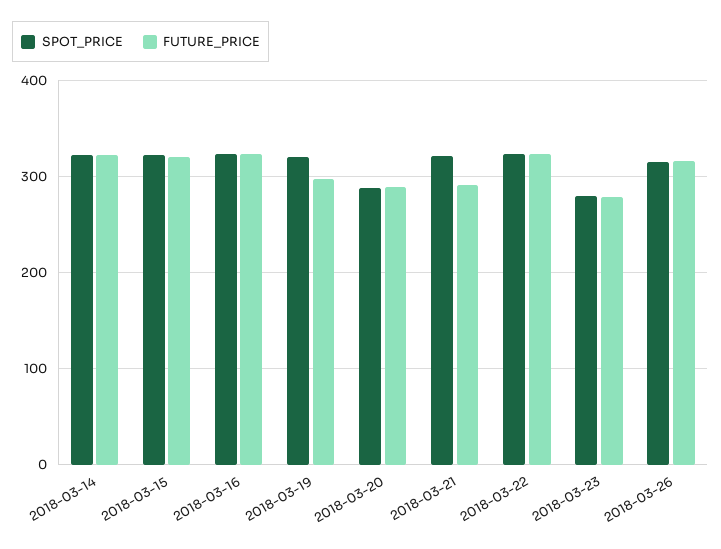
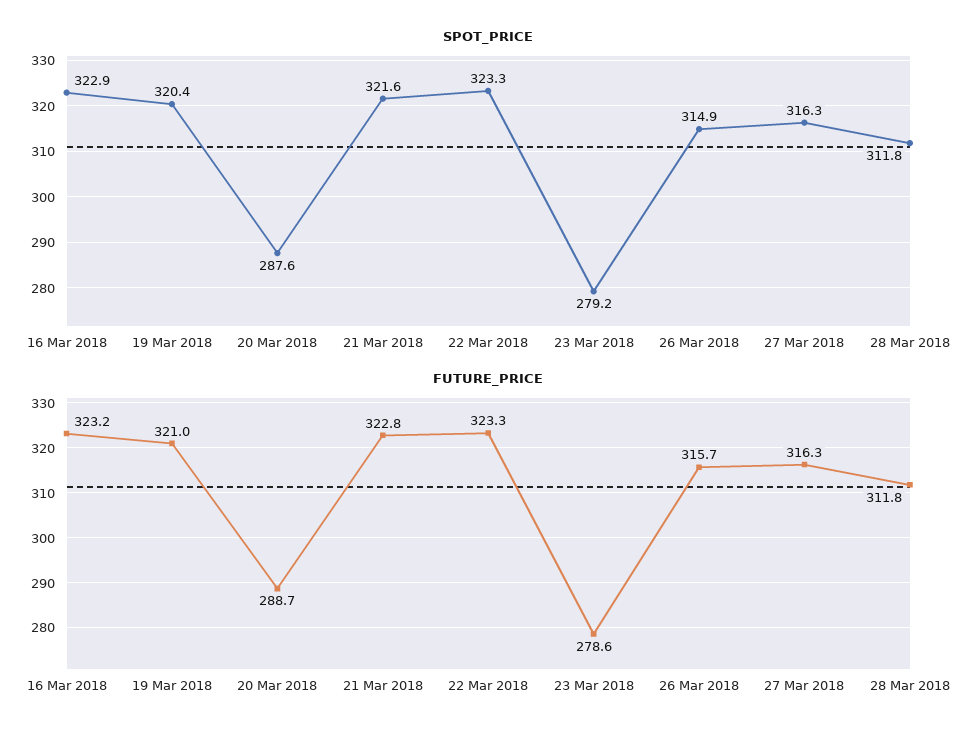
SPOT_PRICE, 2018-03-14: 320 -> none
FUTURE_PRICE, 2018-03-14: 320 -> none
SPOT_PRICE, 2018-03-15: 320 -> none
FUTURE_PRICE, 2018-03-15: 320 -> none
FUTURE_PRICE, 2018-03-19: 300 -> 321
FUTURE_PRICE, 2018-03-21: 290 -> 322.8
SPOT_PRICE, 27 Mar 2018: none -> 316.3
SPOT_PRICE, 28 Mar 2018: none -> 311.8
FUTURE_PRICE, 27 Mar 2018: none -> 316.3
FUTURE_PRICE, 28 Mar 2018: none -> 311.8

